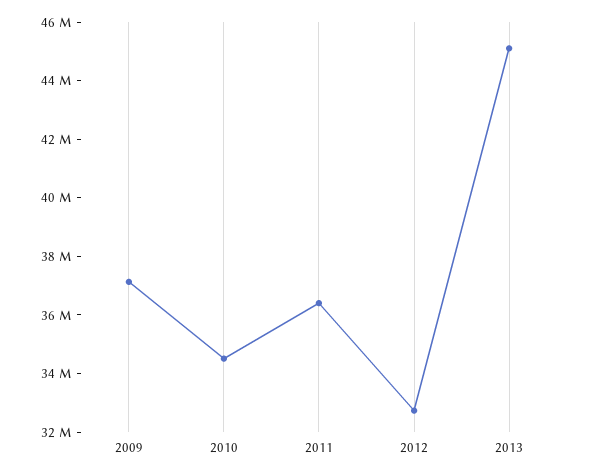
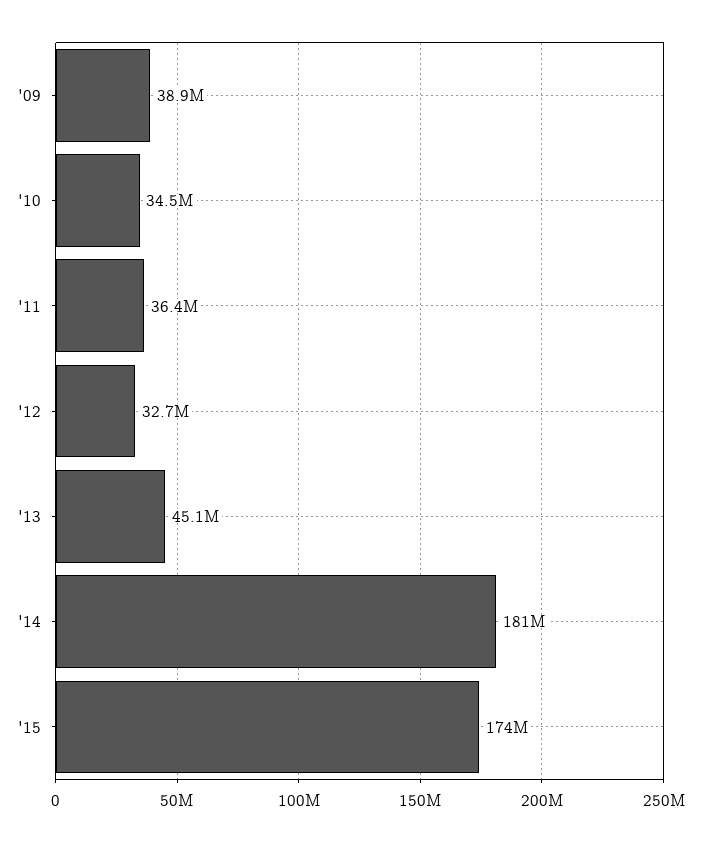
2009: 37000000 -> 38900000
'14: none -> 181000000
'15: none -> 174000000

